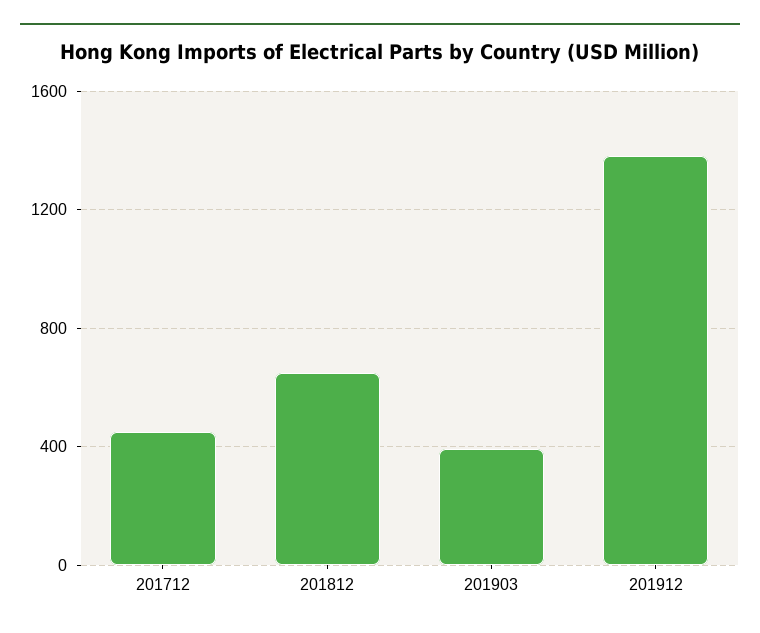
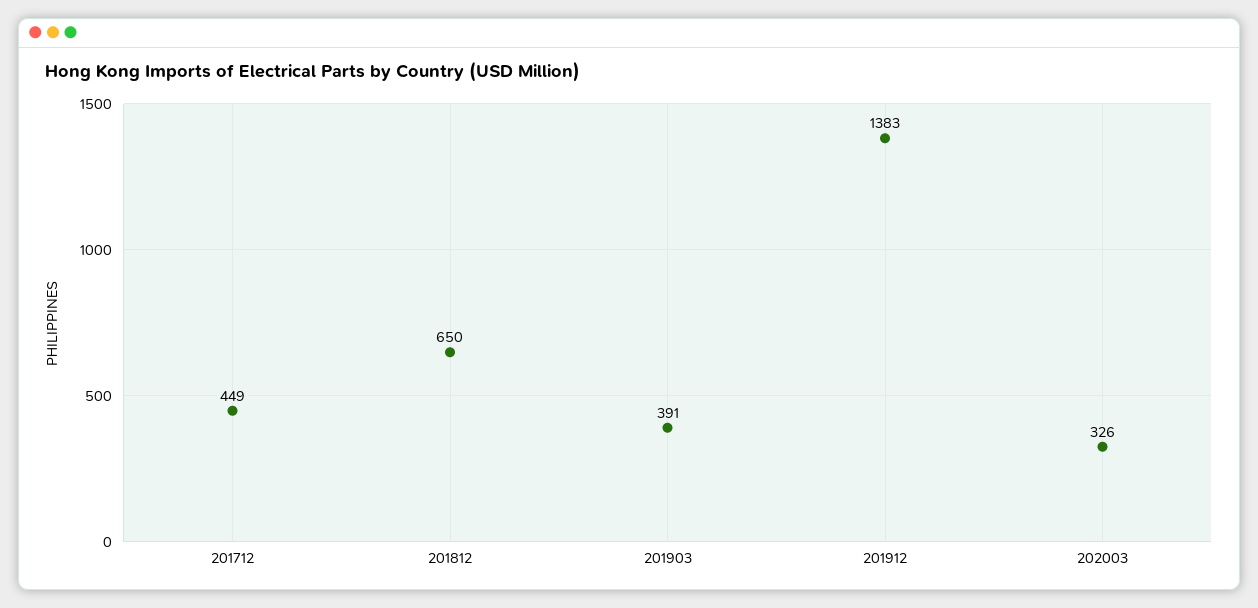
202003: none -> 326

